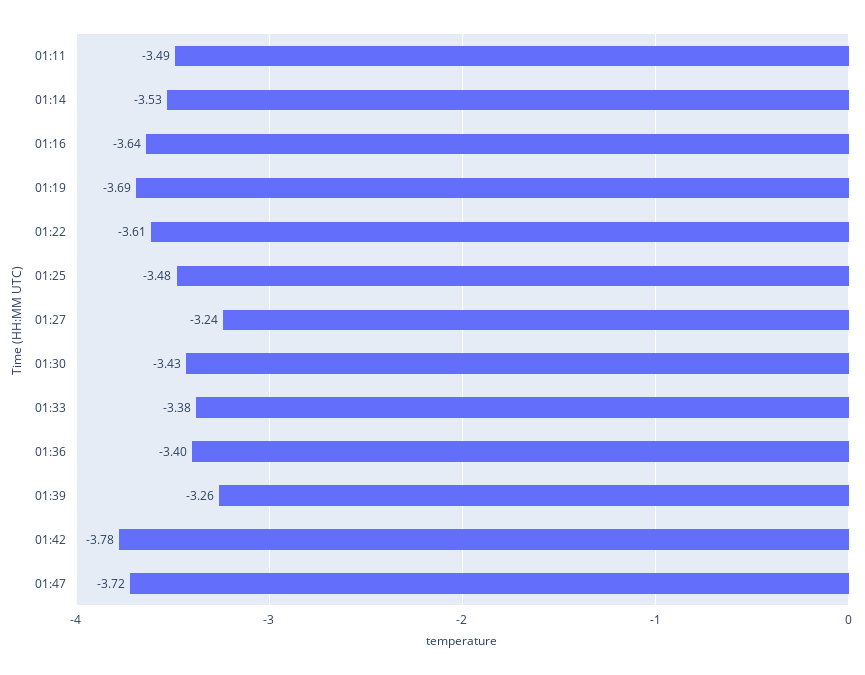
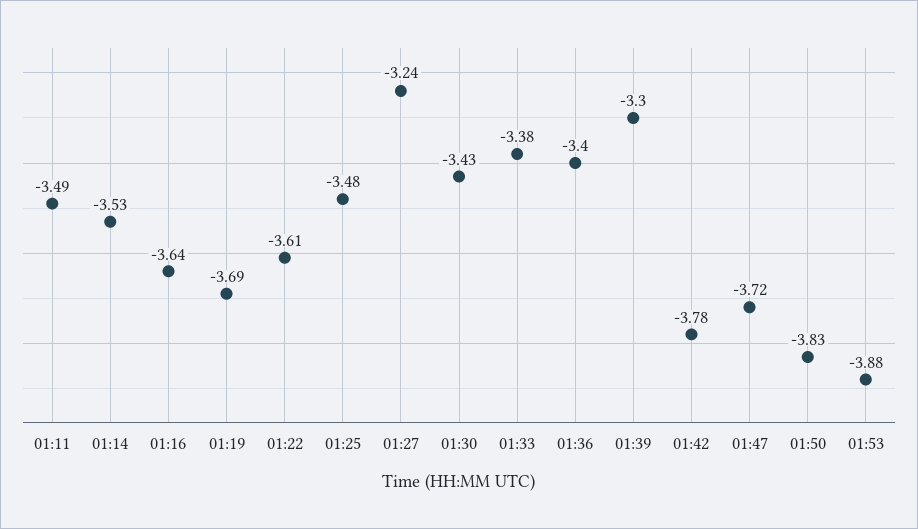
01:39: -3.26 -> -3.3
01:50: none -> -3.83
01:53: none -> -3.88

